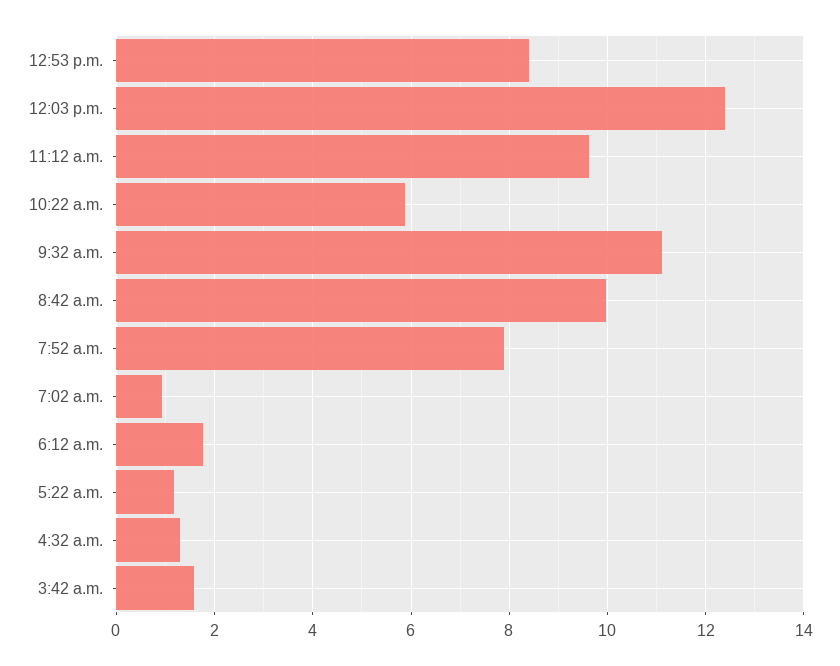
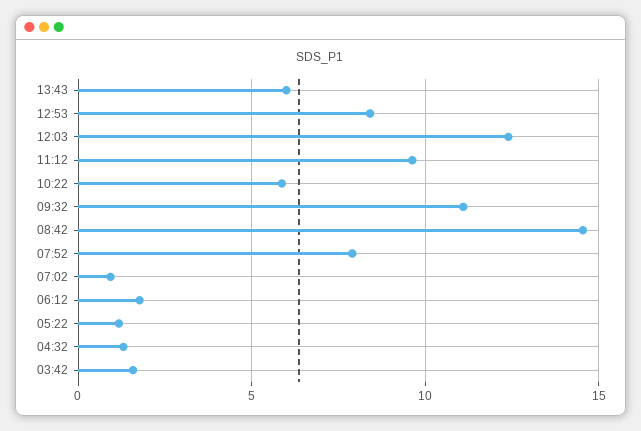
8:42 a.m.: 10 -> 14.5
13:43: none -> 6

